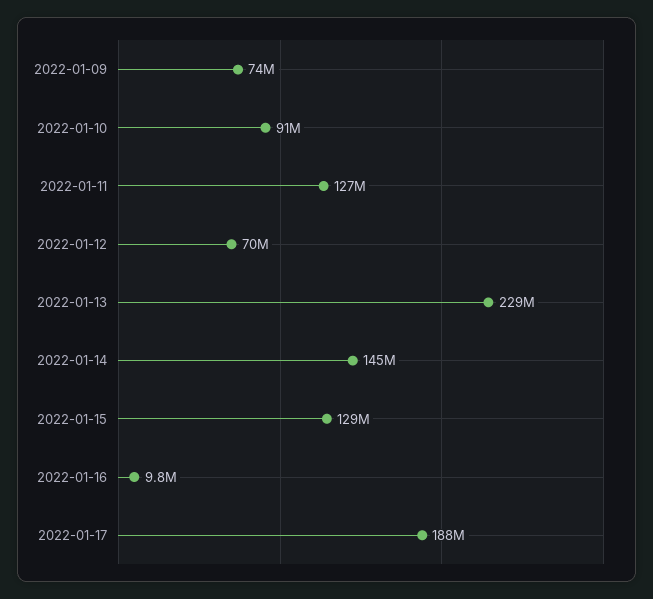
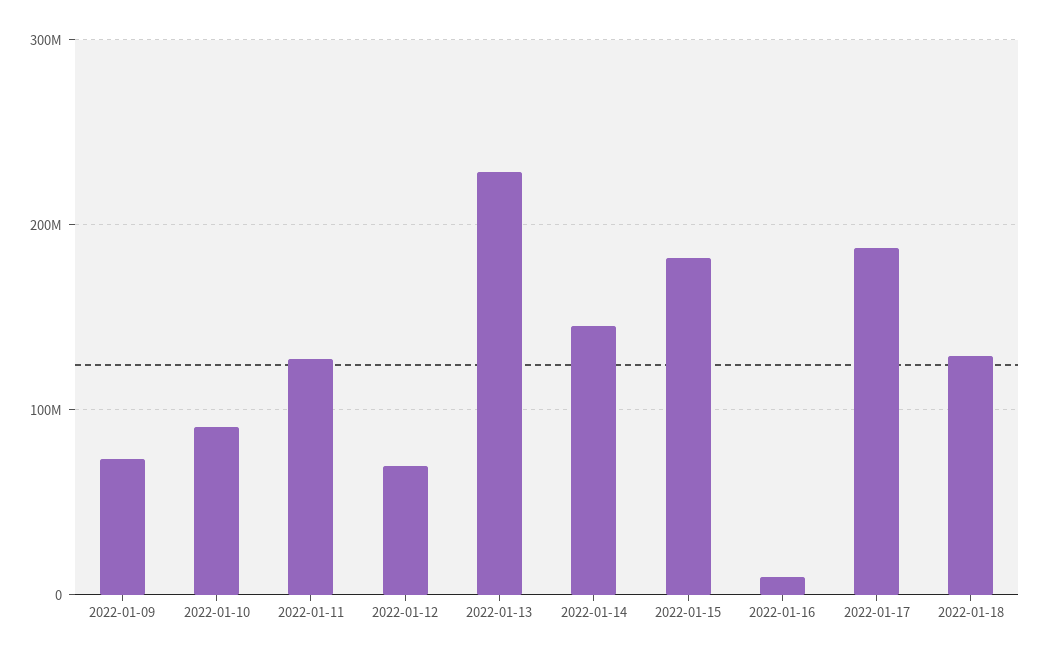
2022-01-15: 129000000 -> 180000000
2022-01-18: none -> 130000000

